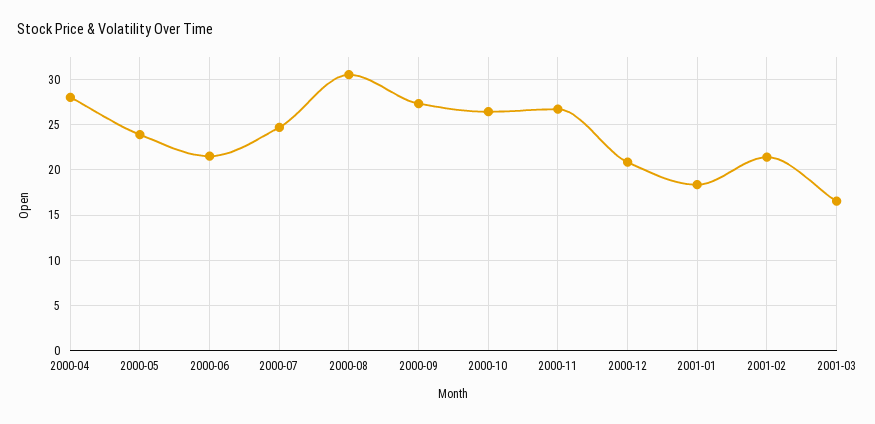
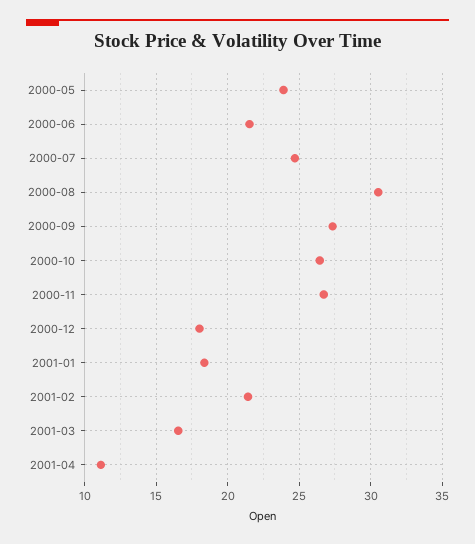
2000-04: 28 -> none
2000-12: 21 -> 18
2001-04: none -> 11

